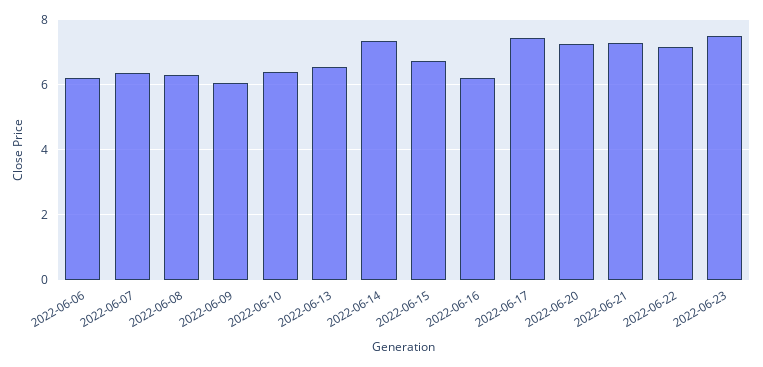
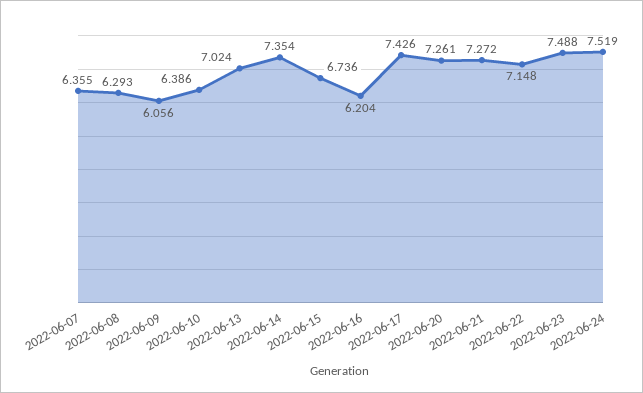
2022-06-06: 6.2 -> none
2022-06-13: 6.6 -> 7.024
2022-06-24: none -> 7.519

